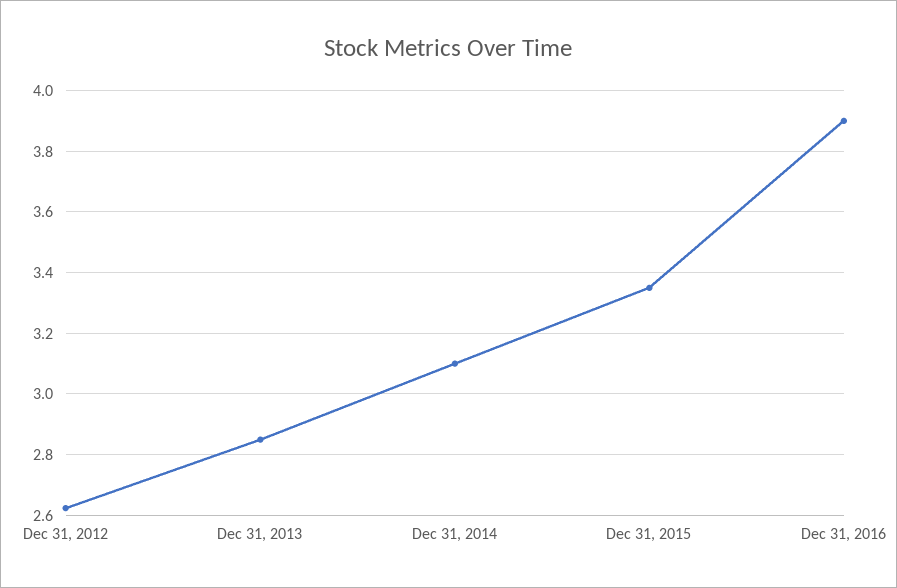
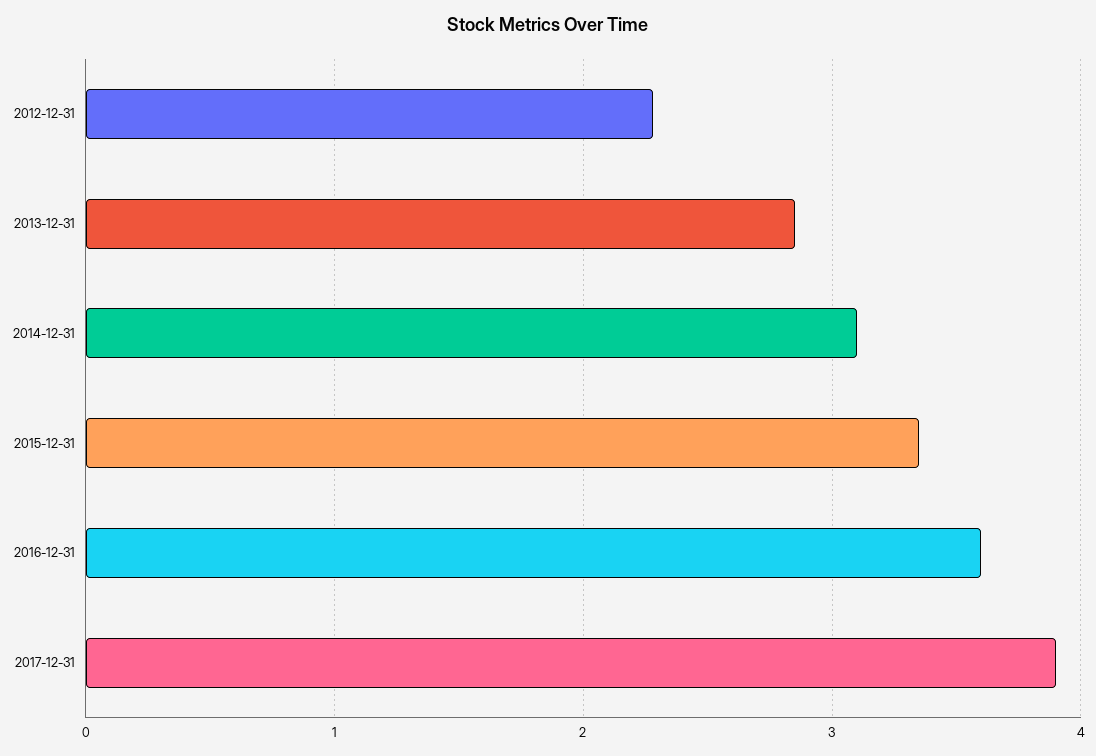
Dec 31, 2012: 2.62 -> 2.3
Dec 31, 2016: 3.9 -> 3.6
2017-12-31: none -> 3.9

